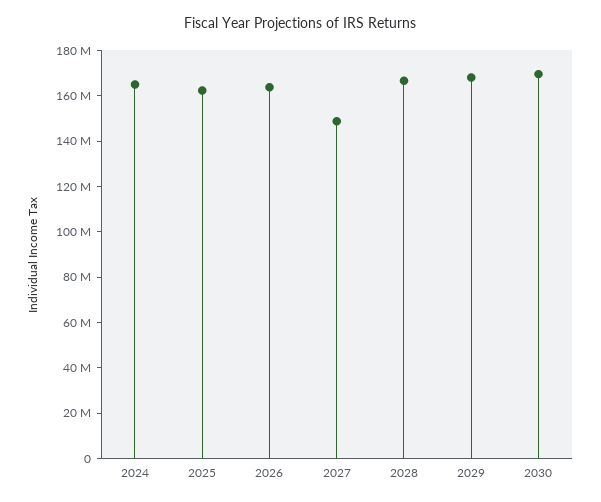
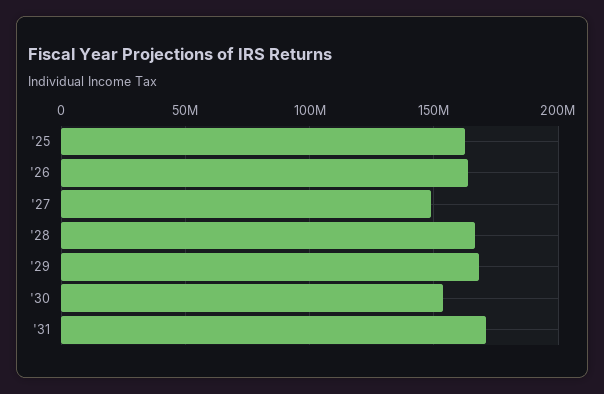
2024: 165000000 -> none
2030: 170000000 -> 155000000
'31: none -> 170000000

